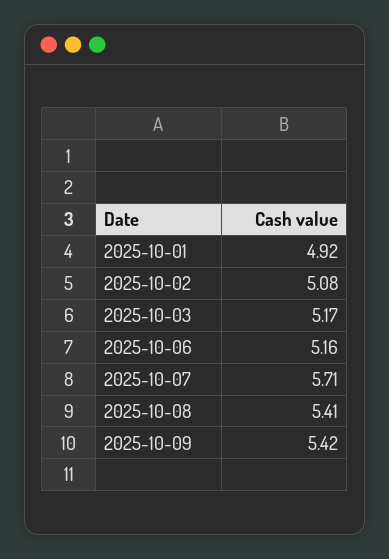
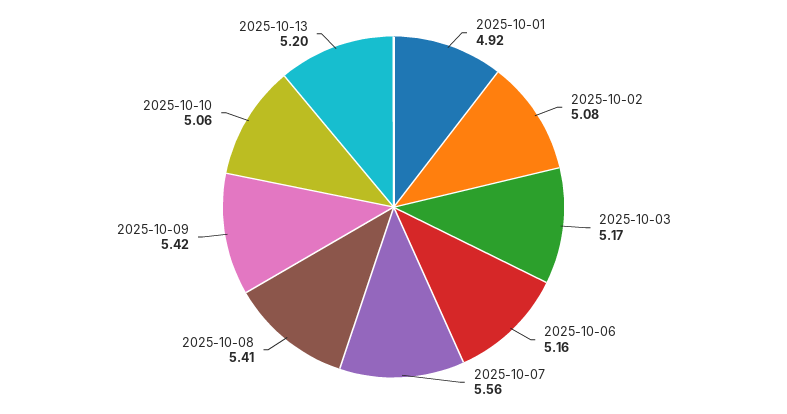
2025-10-07: 5.71 -> 5.56
2025-10-10: none -> 5.06
2025-10-13: none -> 5.2

